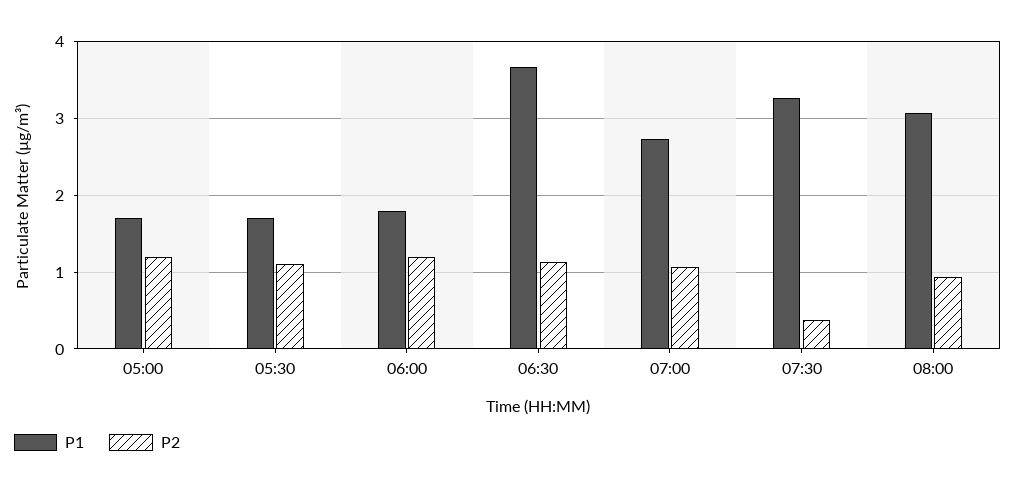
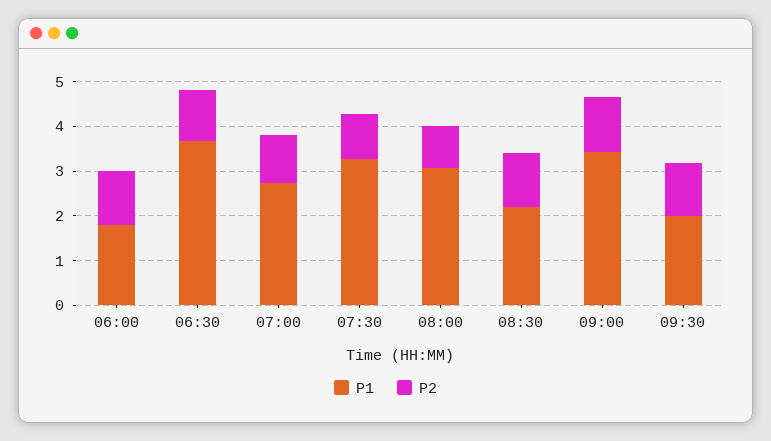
P1, 05:00: 1.7 -> none
P2, 05:00: 1.2 -> none
P1, 05:30: 1.7 -> none
P2, 05:30: 1.1 -> none
P2, 07:30: 0.4 -> 1
P1, 08:30: none -> 2.2
P2, 08:30: none -> 1.2
P1, 09:00: none -> 3.4
P2, 09:00: none -> 1.2
P1, 09:30: none -> 2
P2, 09:30: none -> 1.2

